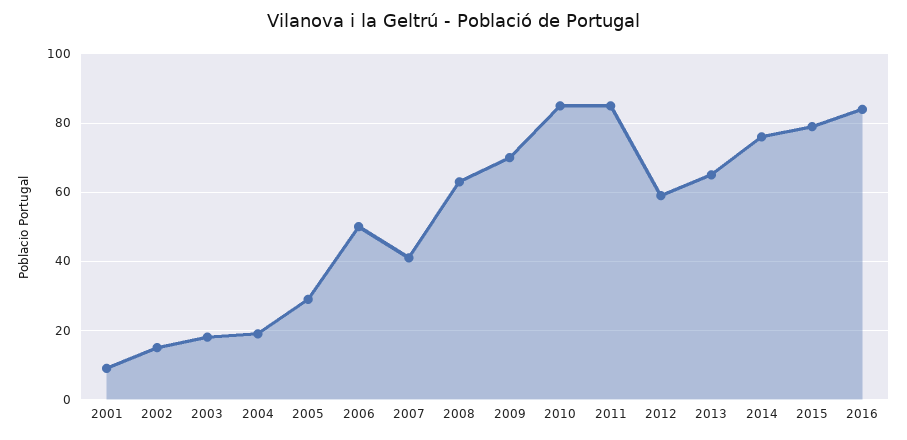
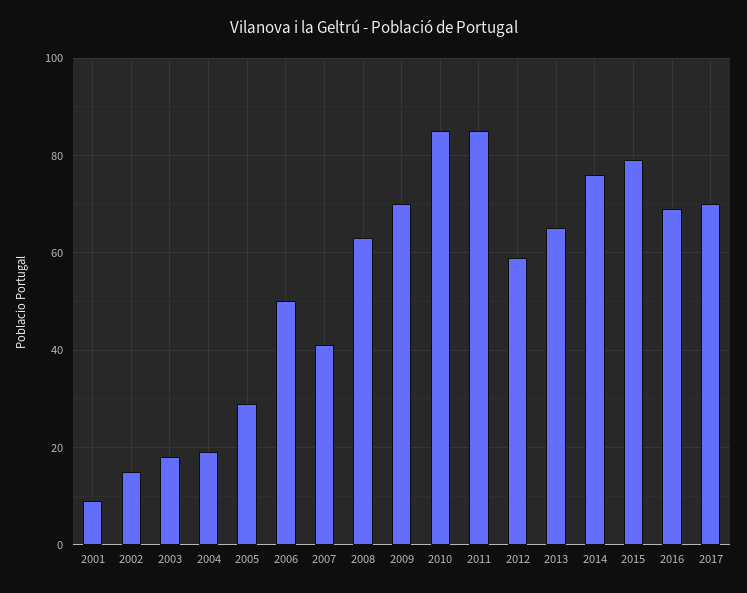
2016: 85 -> 70
2017: none -> 70

